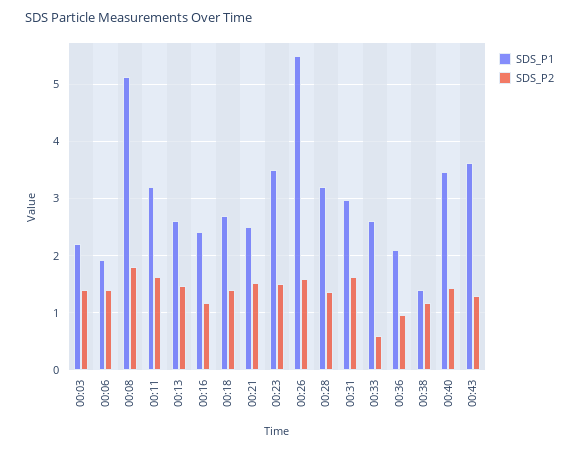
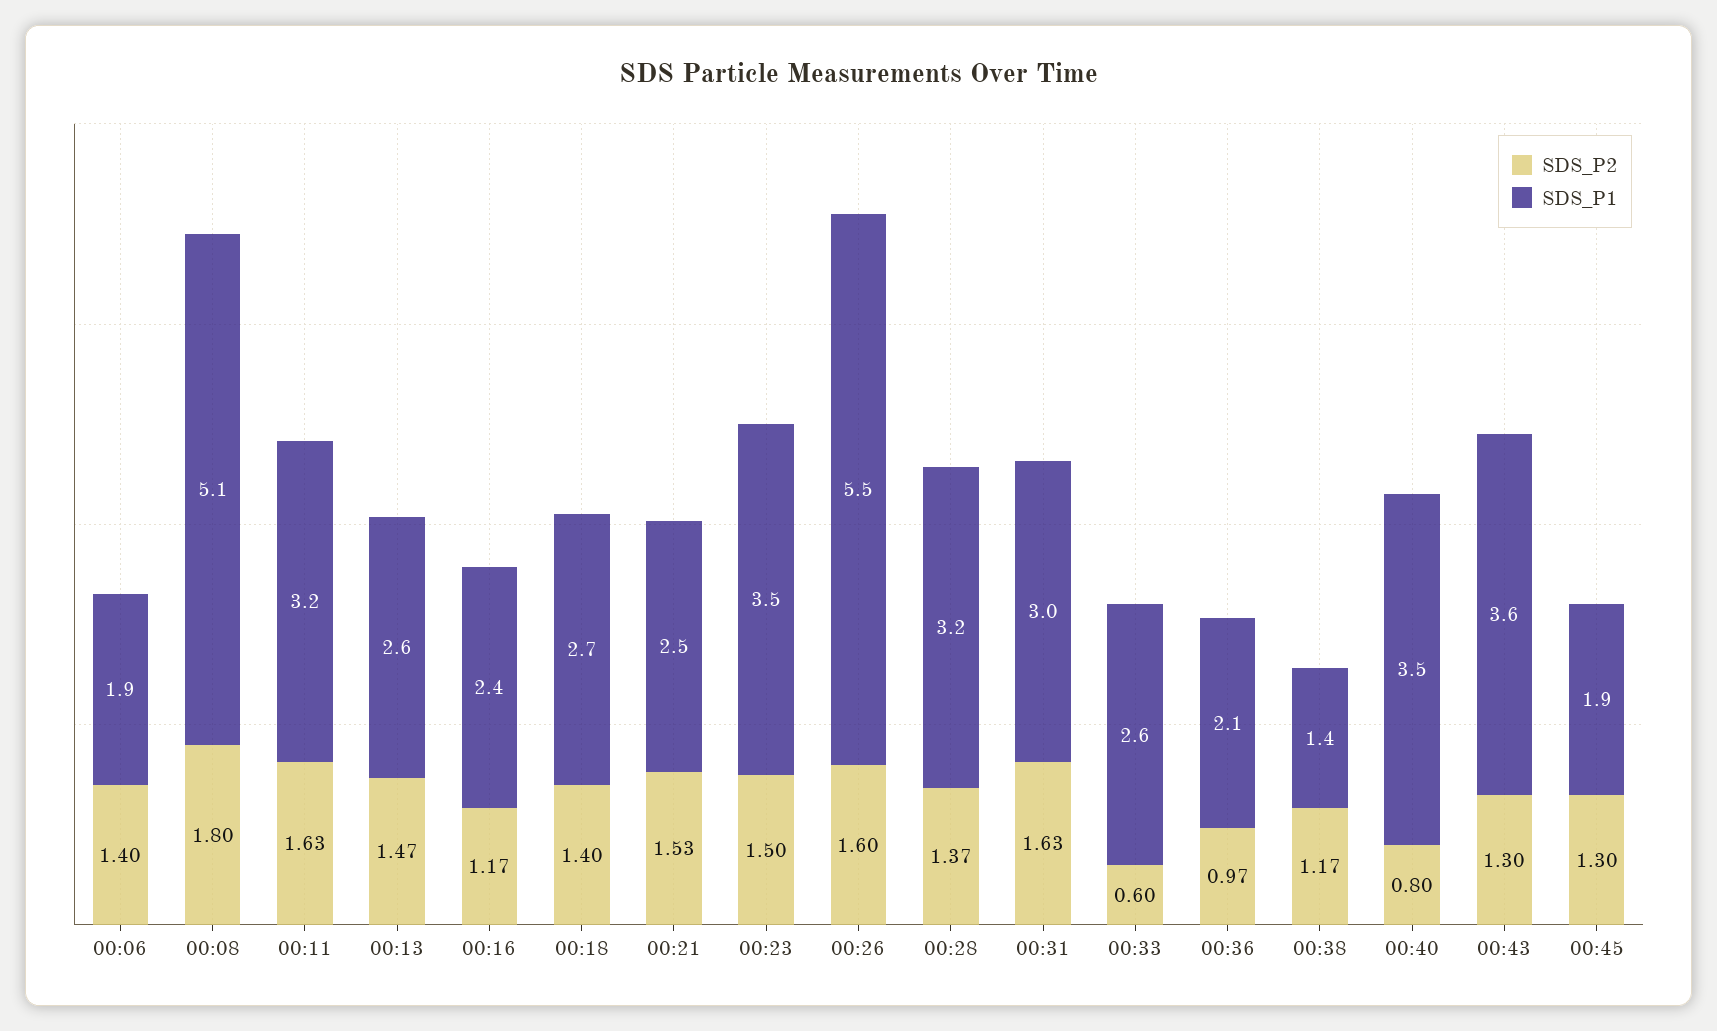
SDS_P1, 00:03: 2.2 -> none
SDS_P2, 00:03: 1.4 -> none
SDS_P2, 00:40: 1.4 -> 0.8
SDS_P2, 00:45: none -> 1.3
SDS_P1, 00:45: none -> 1.9

